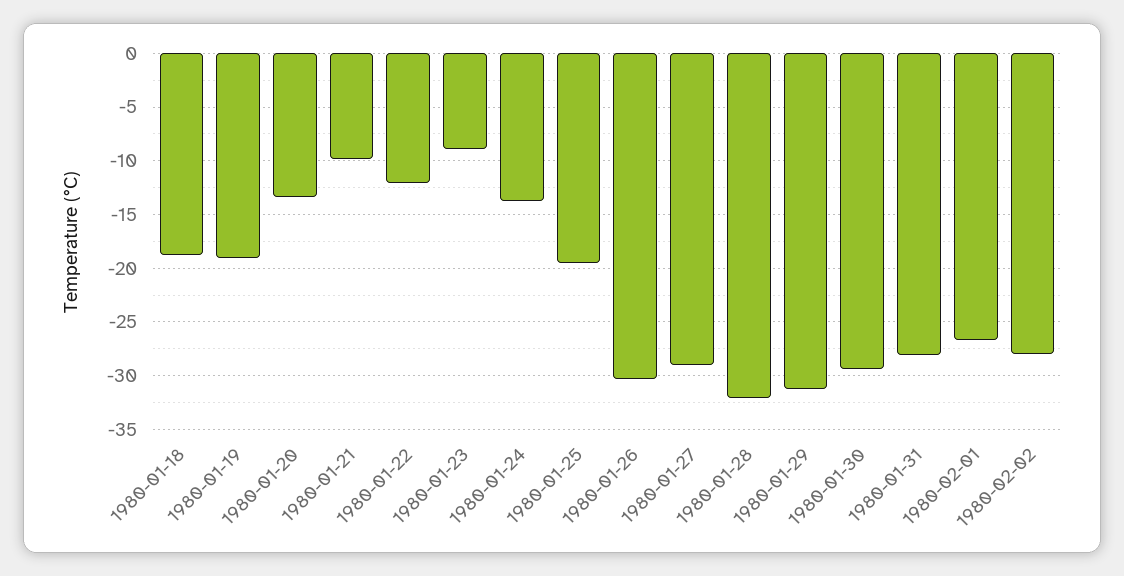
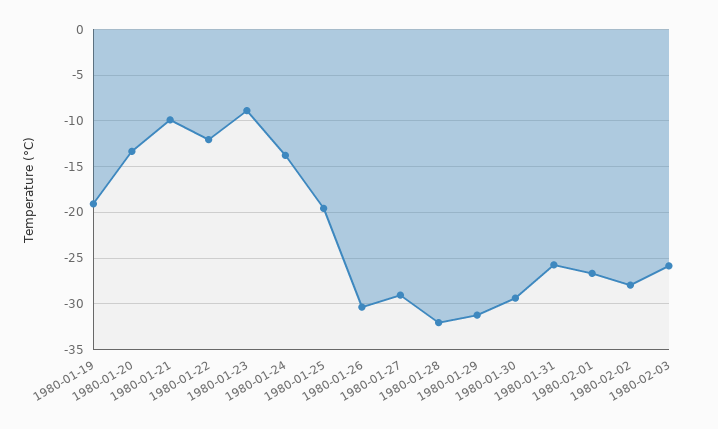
1980-01-18: -19 -> none
1980-01-31: -28 -> -26
1980-02-03: none -> -26

